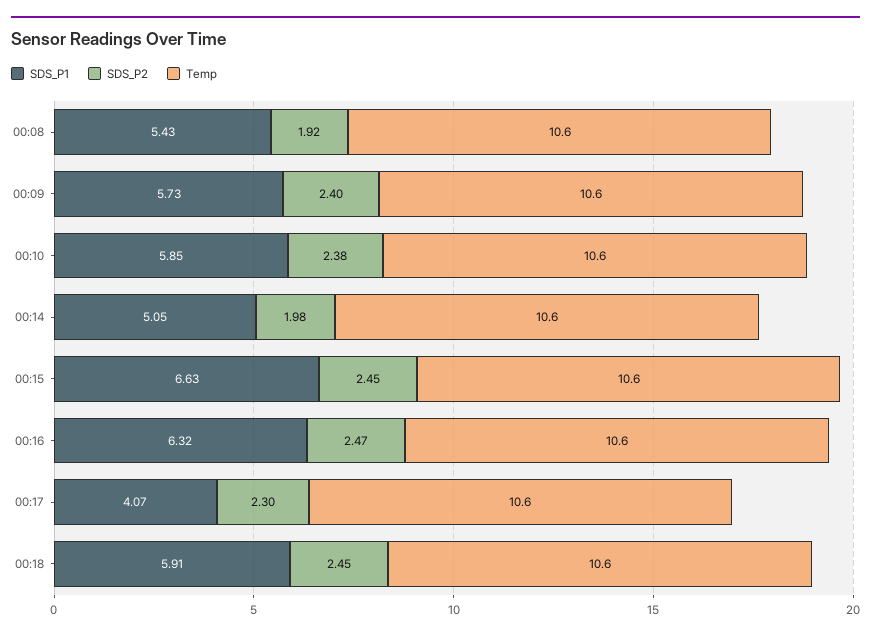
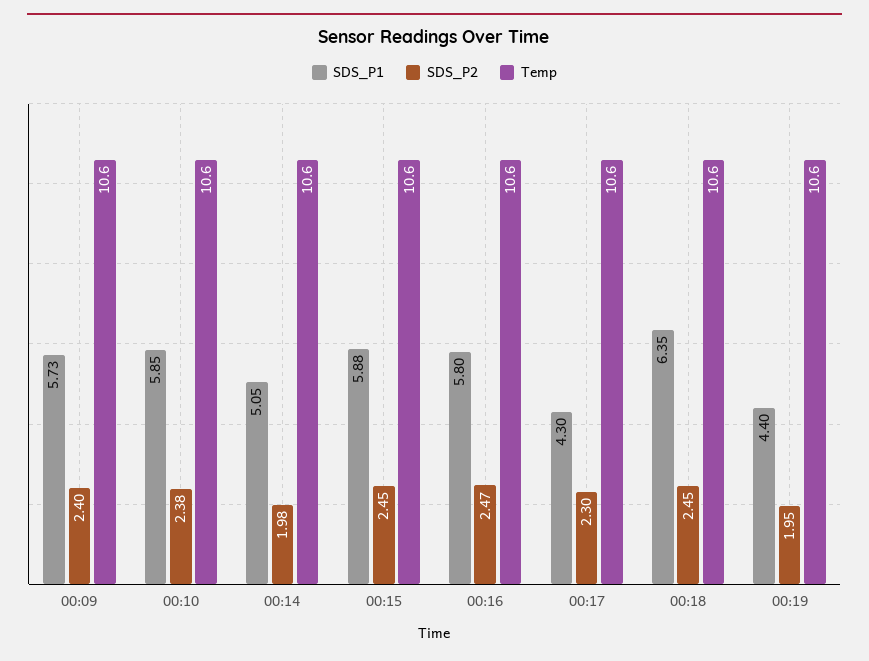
SDS_P1, 00:08: 5.43 -> none
SDS_P2, 00:08: 1.92 -> none
Temp, 00:08: 10.6 -> none
SDS_P1, 00:15: 6.63 -> 5.88
SDS_P1, 00:16: 6.32 -> 5.8
SDS_P1, 00:17: 4.07 -> 4.3
SDS_P1, 00:18: 5.91 -> 6.35
SDS_P1, 00:19: none -> 4.4
SDS_P2, 00:19: none -> 1.95
Temp, 00:19: none -> 10.6

